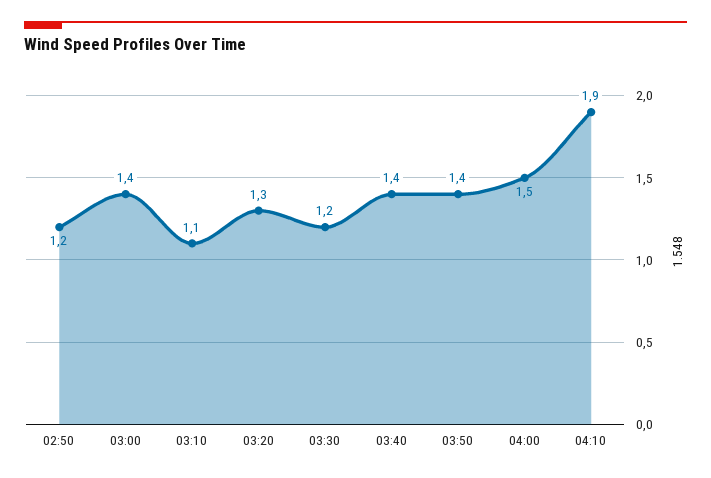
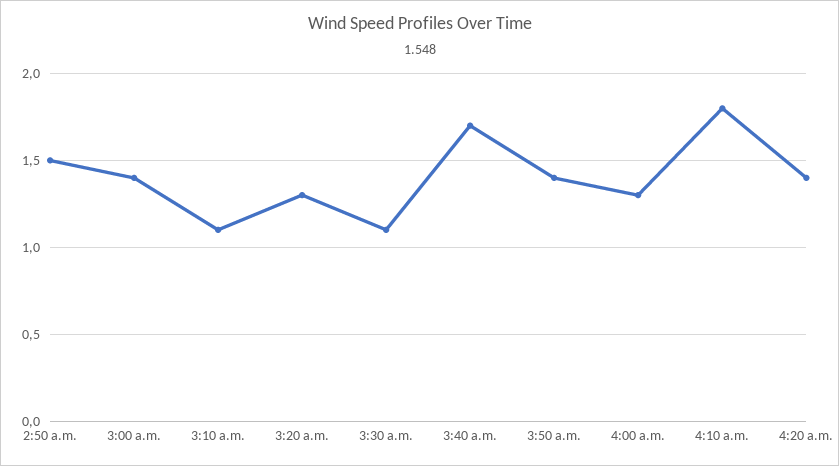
02:50: 1.2 -> 1.5
03:30: 1.2 -> 1.1
03:40: 1.4 -> 1.7
04:00: 1.5 -> 1.3
04:10: 1.9 -> 1.8
4:20 a.m.: none -> 1.4

